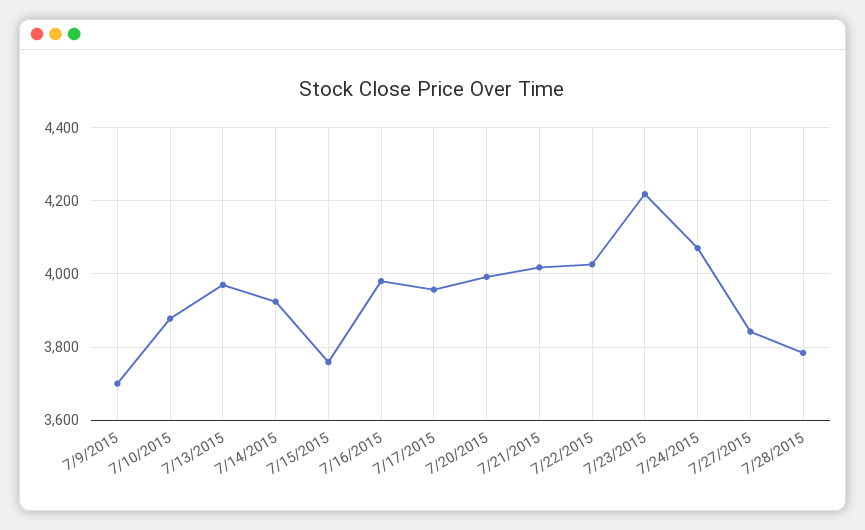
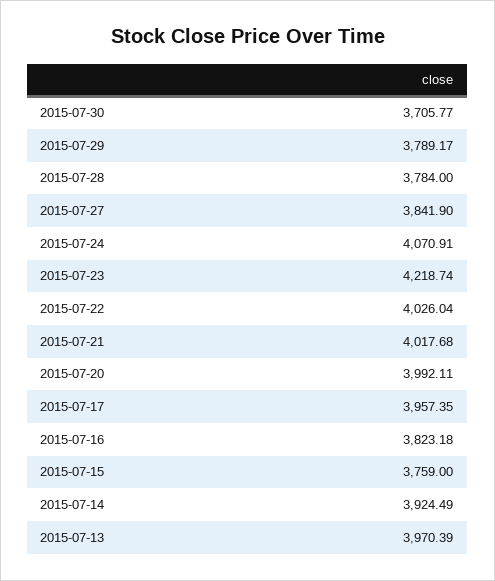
7/9/2015: 3700 -> none
7/10/2015: 3880 -> none
7/16/2015: 3980 -> 3823.18
2015-07-30: none -> 3705.77
2015-07-29: none -> 3789.17

